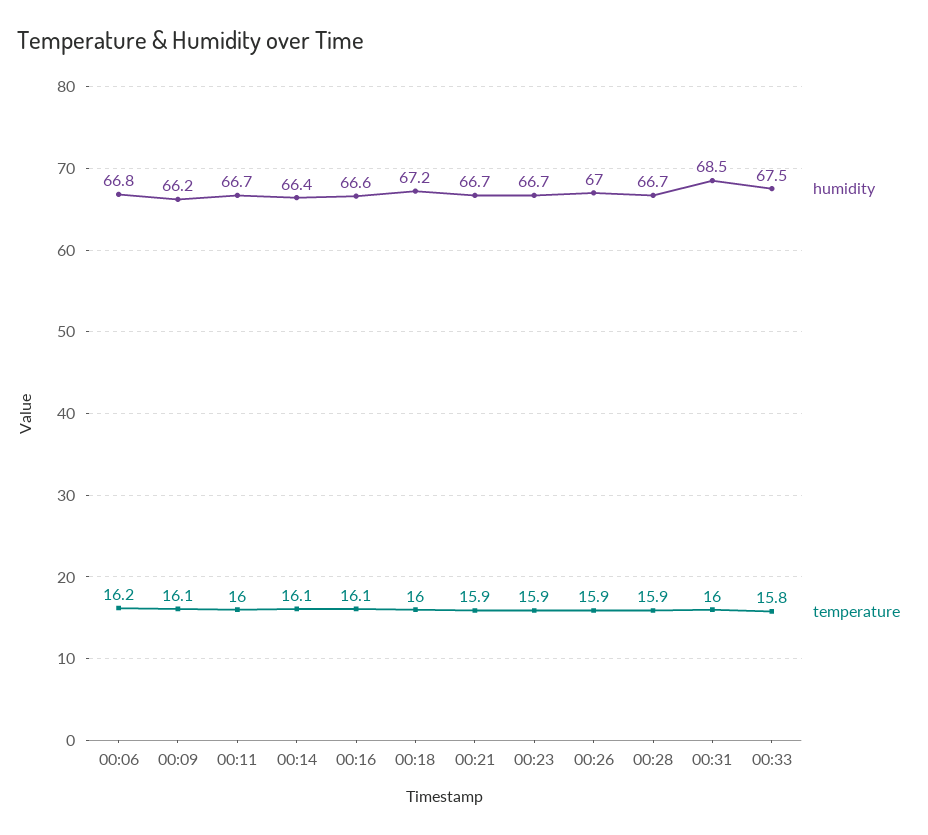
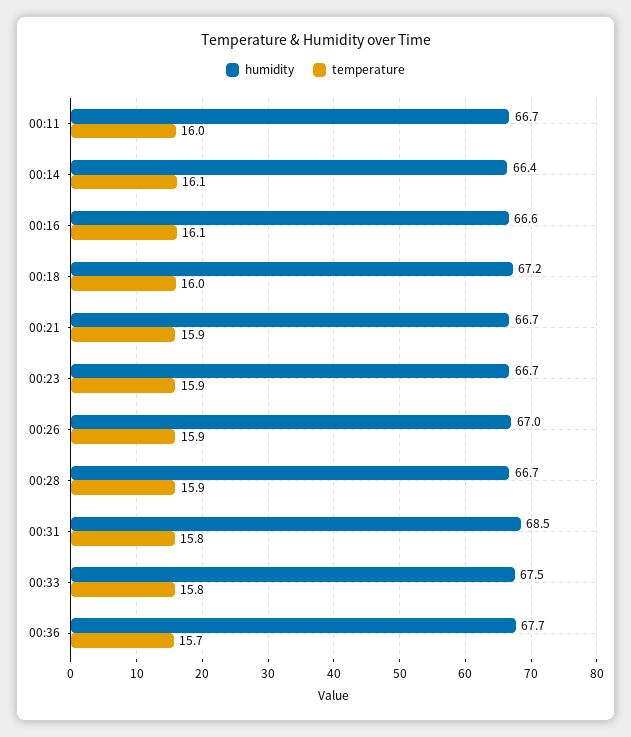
humidity, 00:06: 66.8 -> none
temperature, 00:06: 16.2 -> none
humidity, 00:09: 66.2 -> none
temperature, 00:09: 16.1 -> none
temperature, 00:31: 16 -> 15.8
humidity, 00:36: none -> 67.7
temperature, 00:36: none -> 15.7

